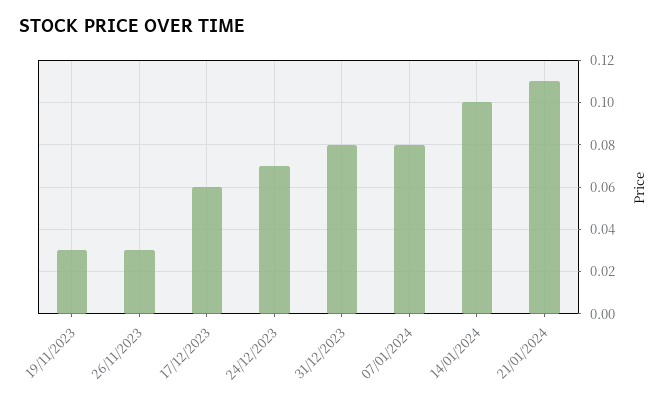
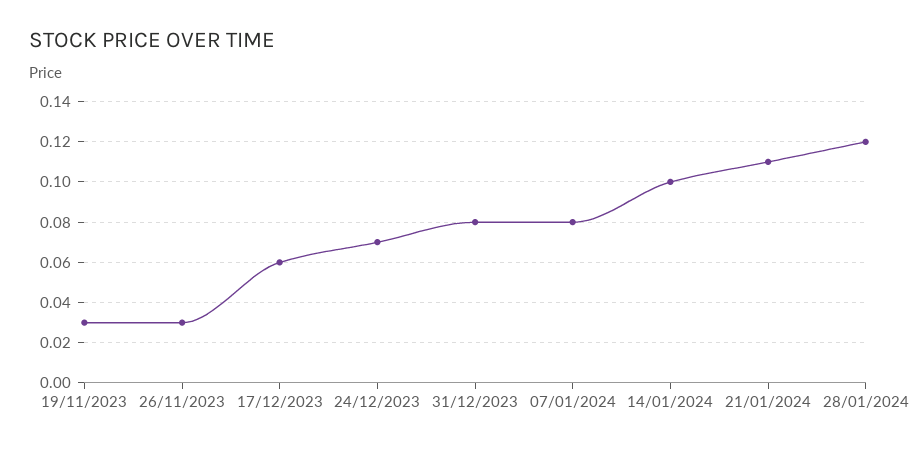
28/01/2024: none -> 0.12

